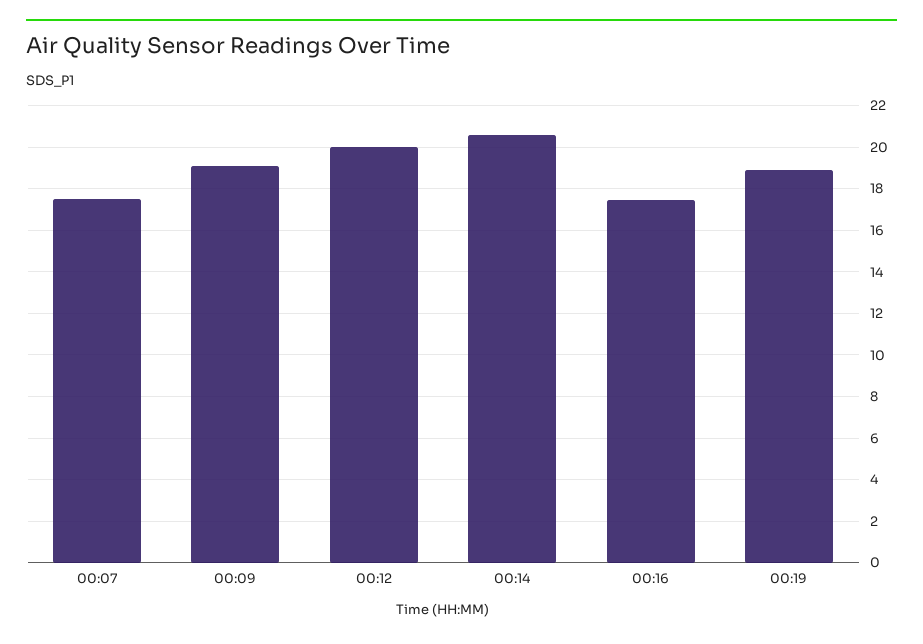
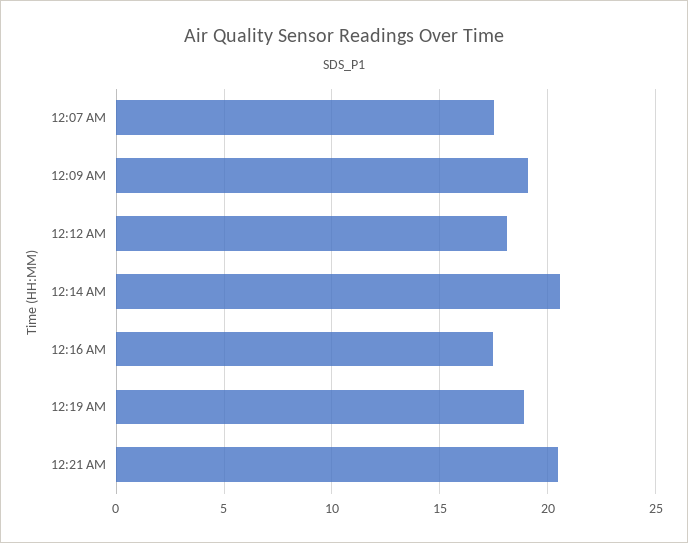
00:12: 20 -> 18
12:21 AM: none -> 20.5

